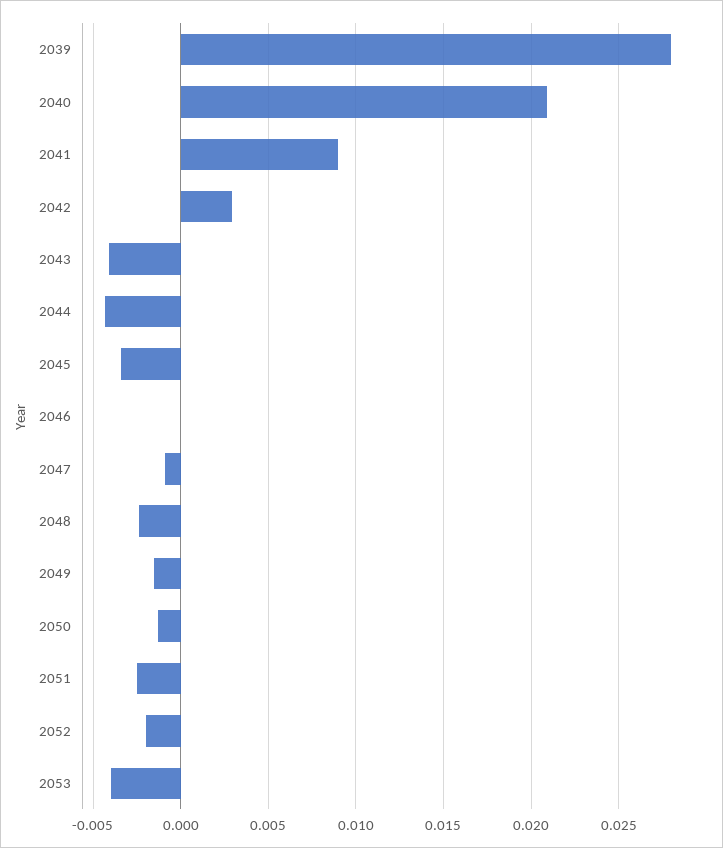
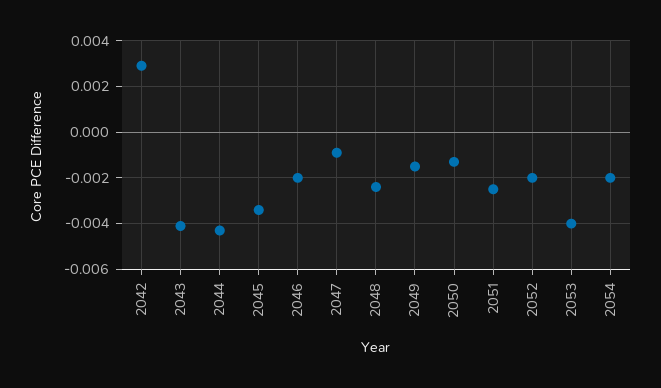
2039: 0.028 -> none
2040: 0.021 -> none
2041: 0.009 -> none
2046: 0 -> -0.002
2054: none -> -0.002

